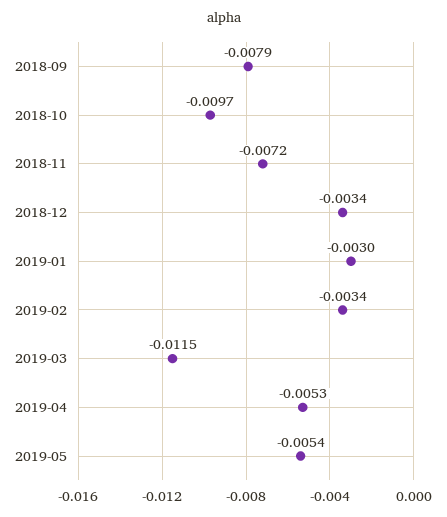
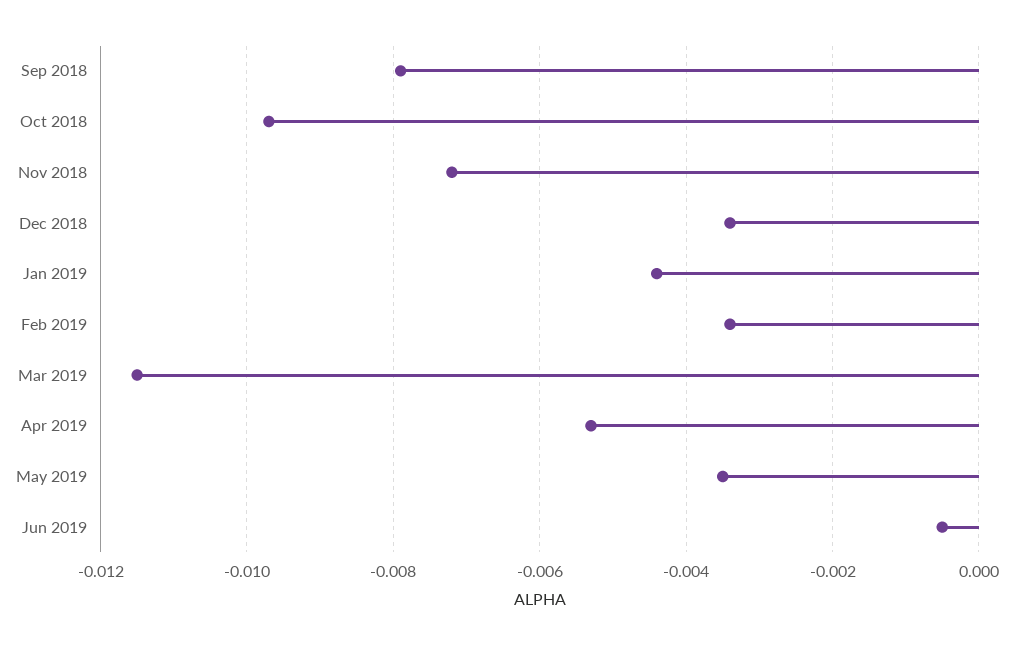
2019-01: -0.003 -> -0.0045
2019-05: -0.0054 -> -0.0035
Jun 2019: none -> -0.0005

